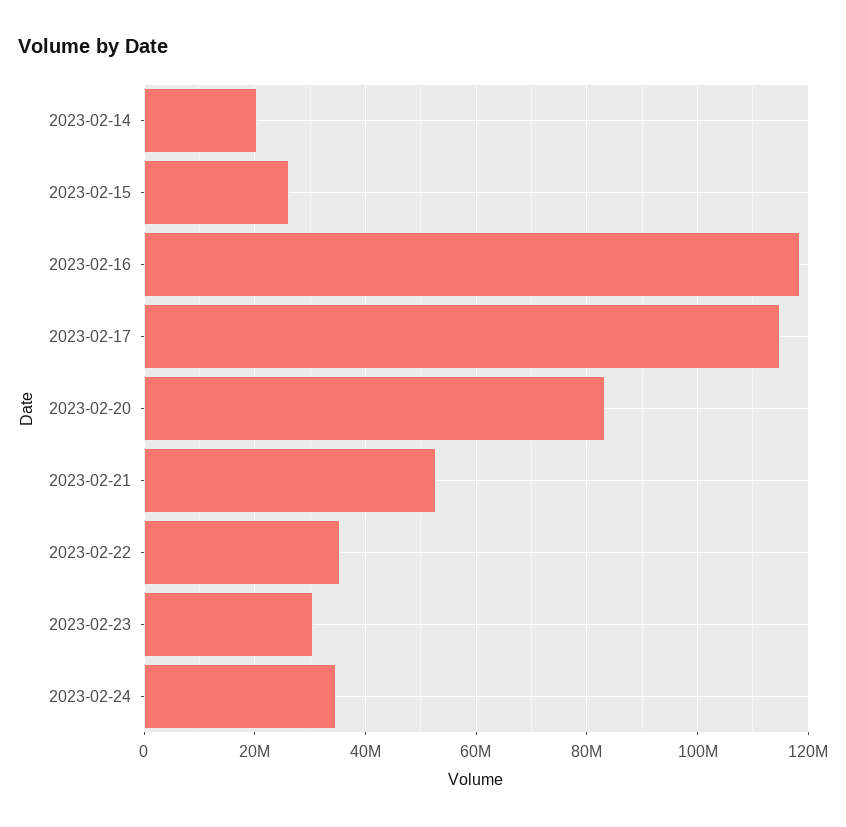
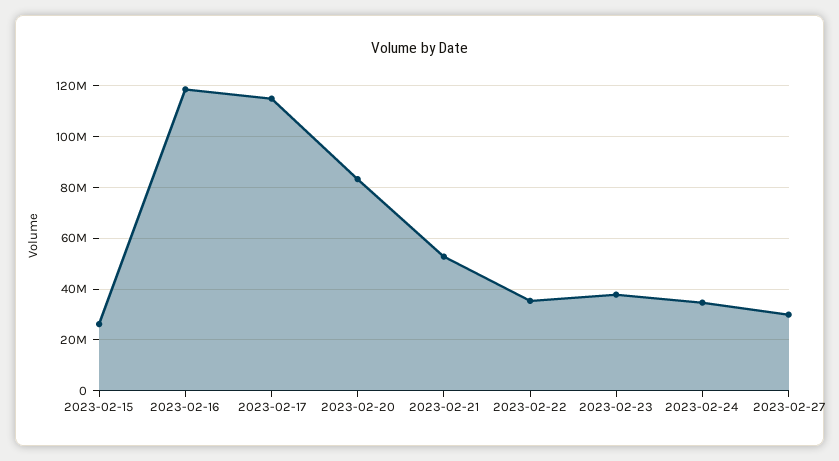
2023-02-14: 20000000 -> none
2023-02-23: 30000000 -> 37500000
2023-02-27: none -> 30000000

